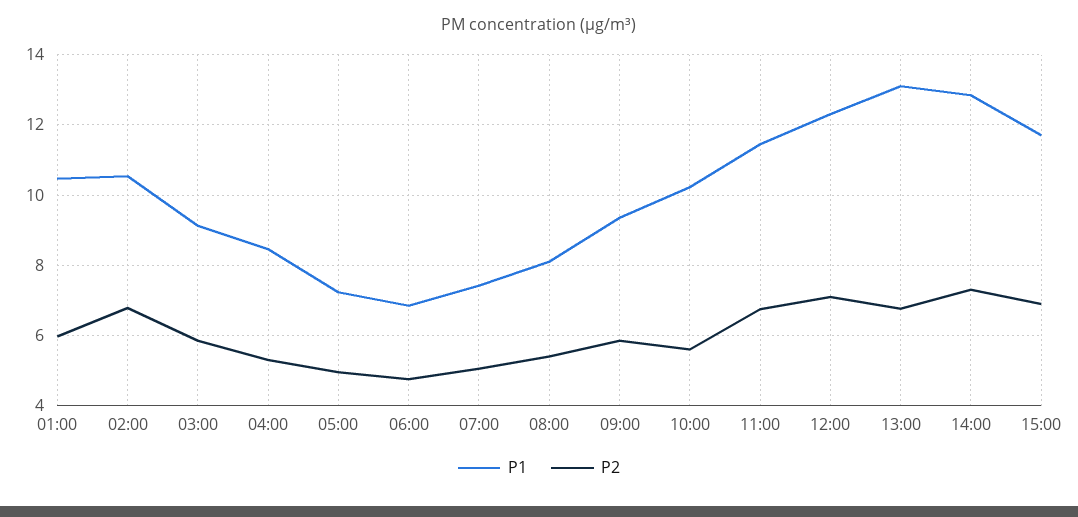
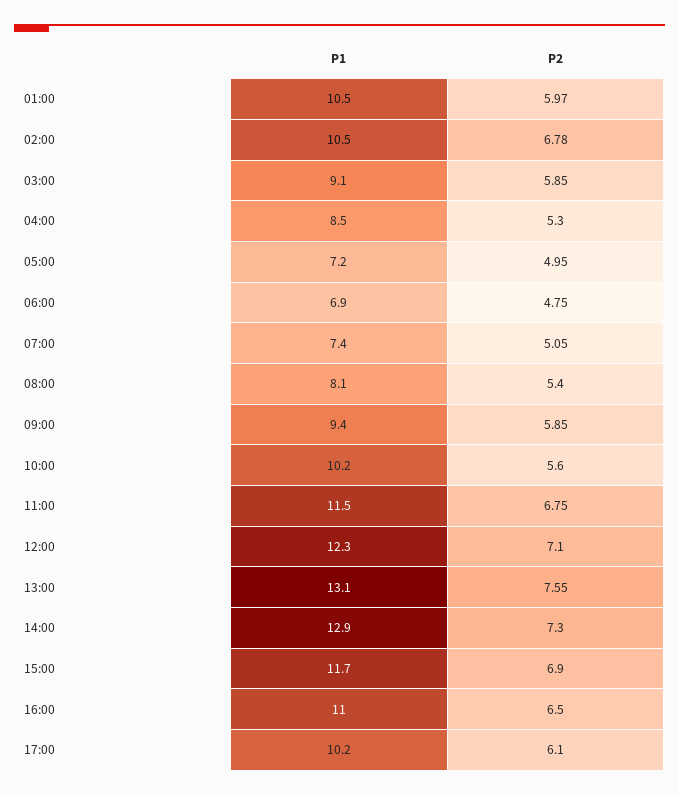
P2, 13:00: 6.8 -> 7.55
P1, 16:00: none -> 11
P2, 16:00: none -> 6.5
P1, 17:00: none -> 10.2
P2, 17:00: none -> 6.1

